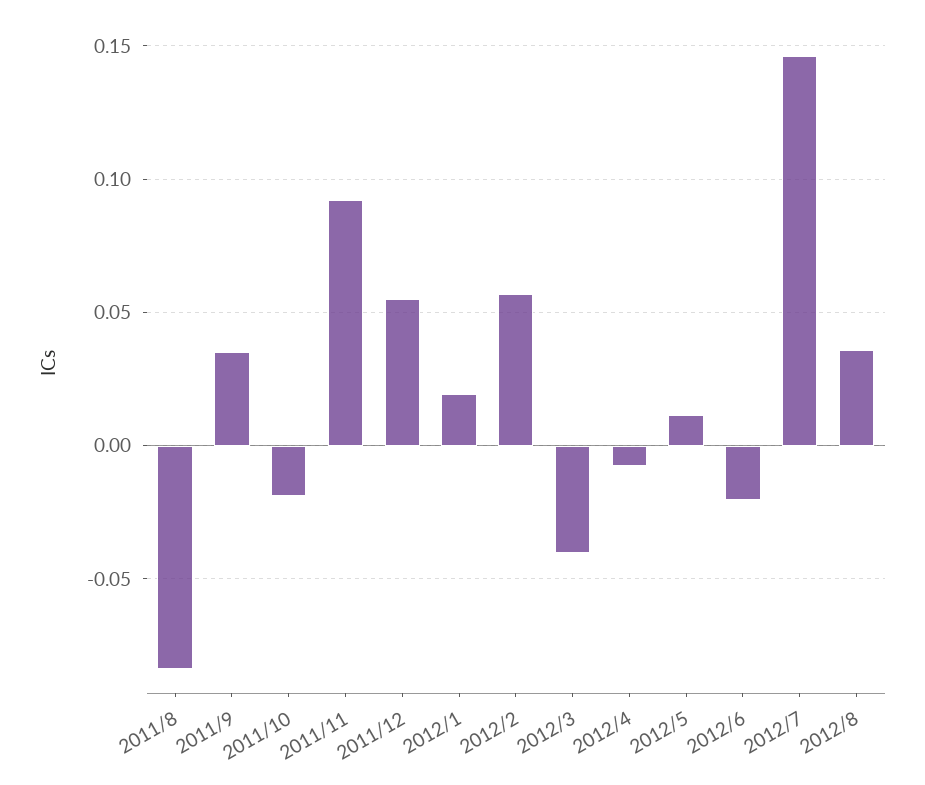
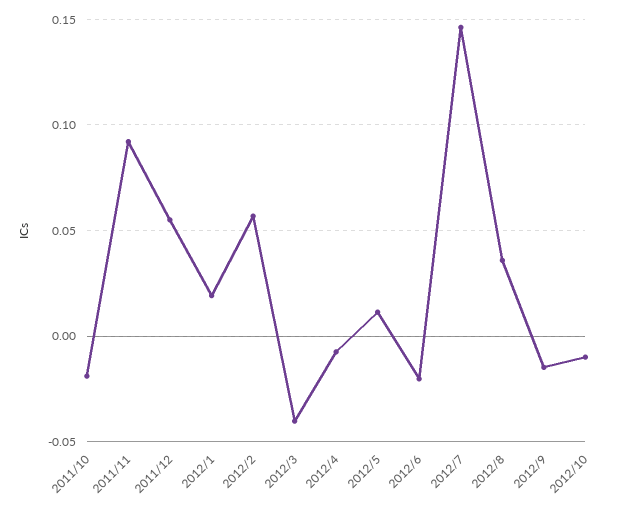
2011/8: -0.085 -> none
2011/9: 0.035 -> none
2012/9: none -> -0.015
2012/10: none -> -0.01

